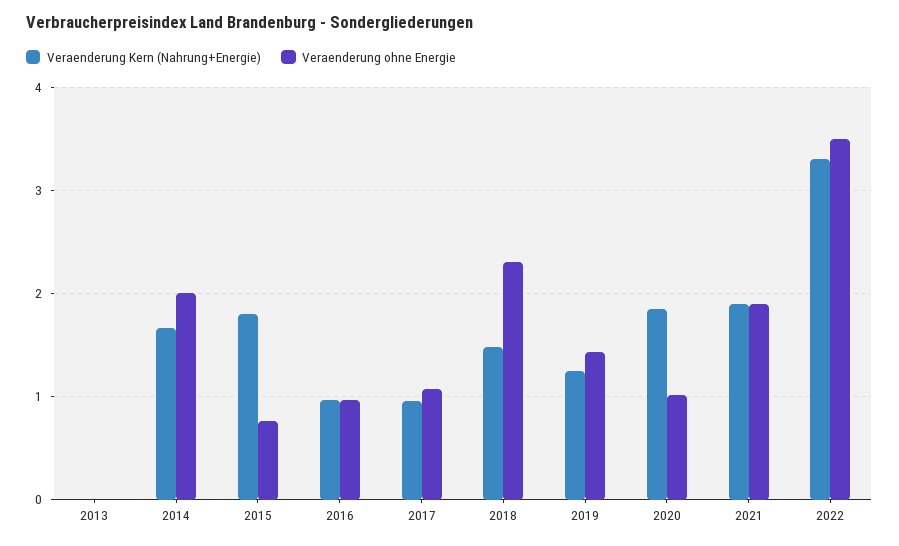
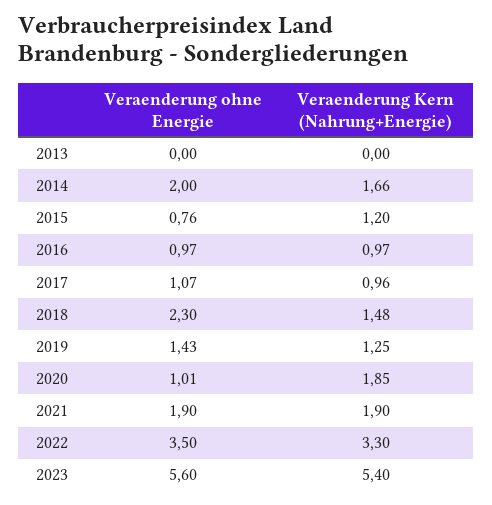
Veraenderung Kern (Nahrung+Energie), 2015: 1.8 -> 1.2
Veraenderung ohne Energie, 2023: none -> 5.6
Veraenderung Kern (Nahrung+Energie), 2023: none -> 5.4

